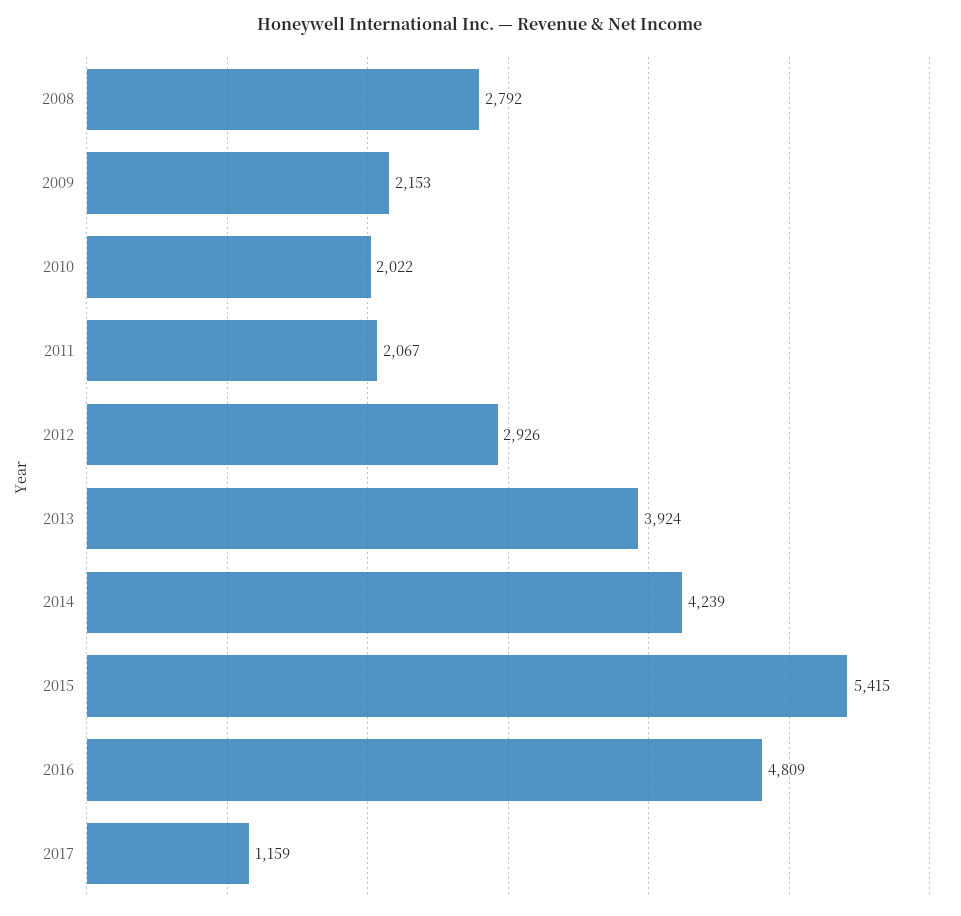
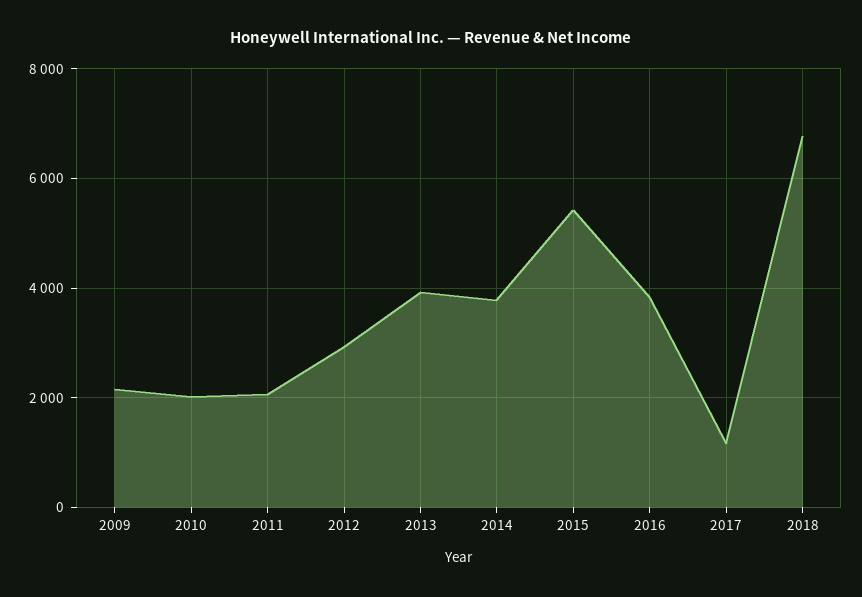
2008: 2792 -> none
2014: 4239 -> 3800
2016: 4809 -> 3800
2018: none -> 6800

